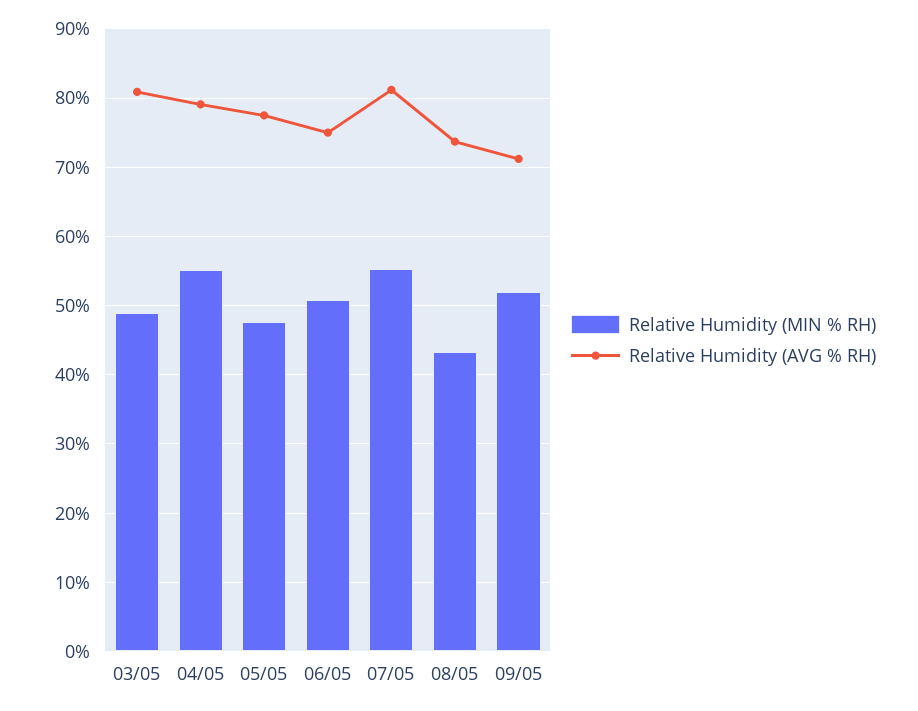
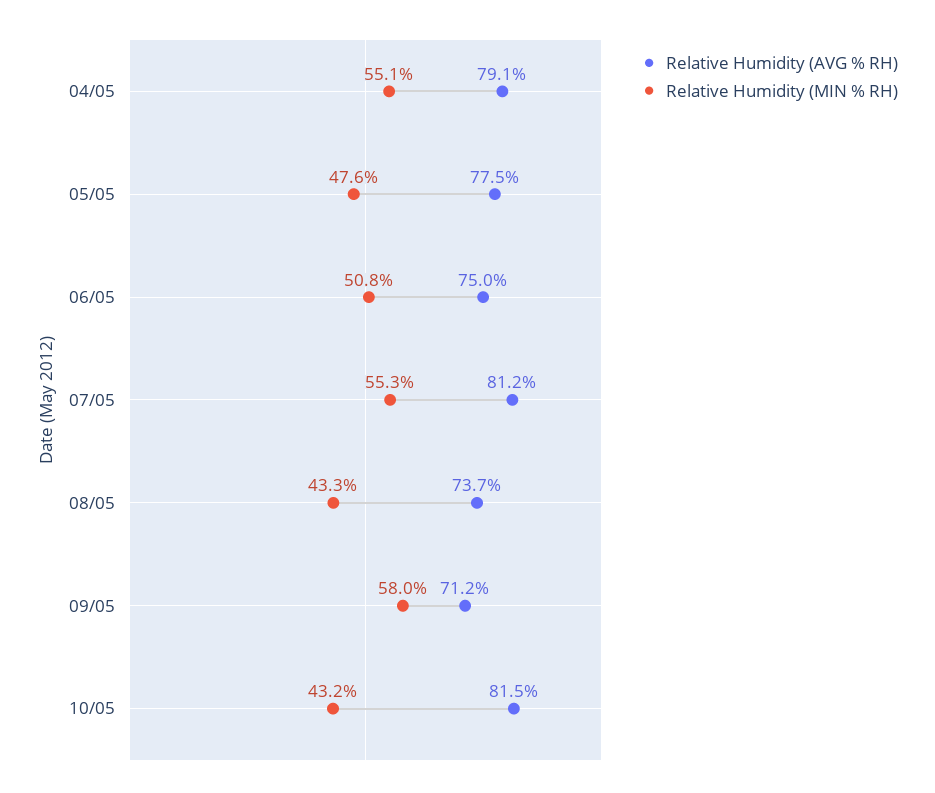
Relative Humidity (MIN % RH), 03/05: 49 -> none
Relative Humidity (AVG % RH), 03/05: 81 -> none
Relative Humidity (MIN % RH), 09/05: 52 -> 58
Relative Humidity (AVG % RH), 10/05: none -> 81.5
Relative Humidity (MIN % RH), 10/05: none -> 43.2

